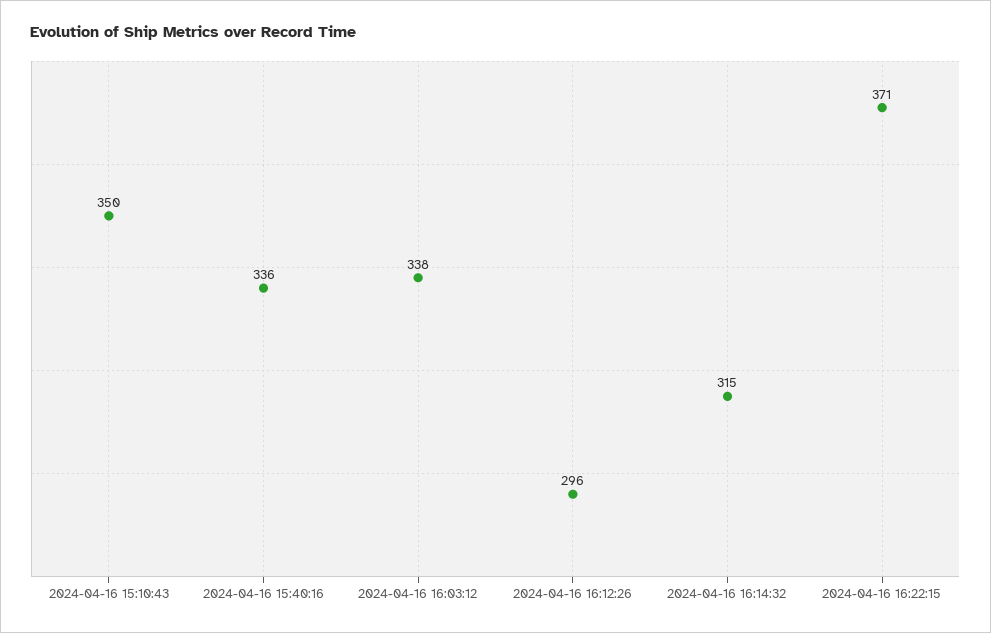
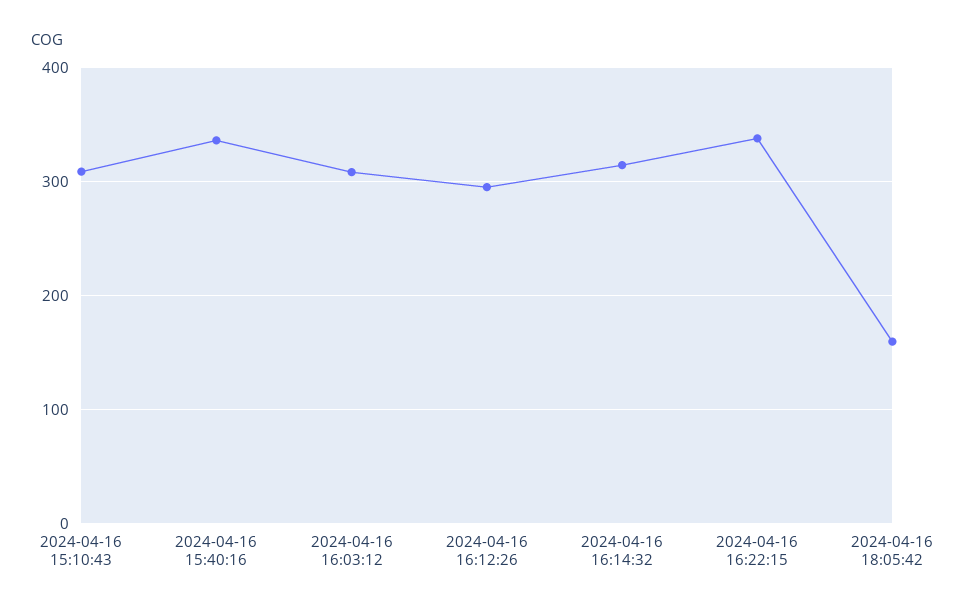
2024-04-16 15:10:43: 350 -> 310
2024-04-16 16:03:12: 338 -> 310
2024-04-16 16:22:15: 371 -> 340
2024-04-16 18:05:42: none -> 160

